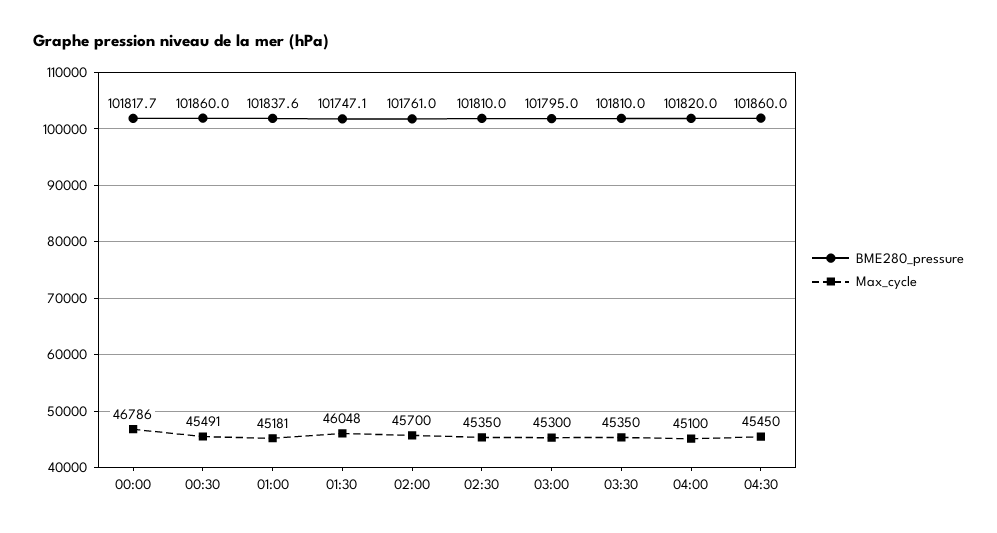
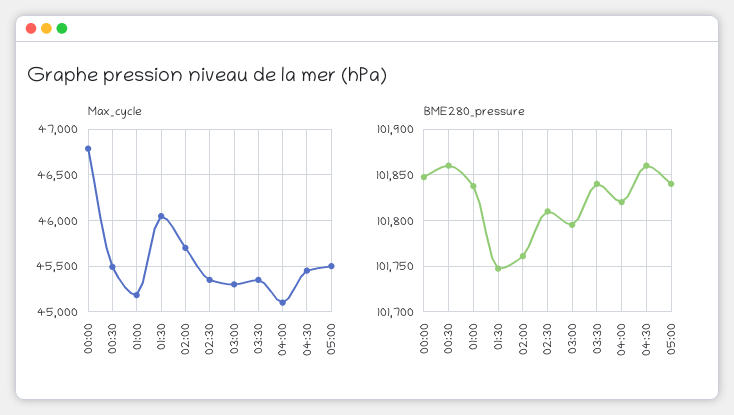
BME280_pressure, 00:00: 101817.7 -> 101850
BME280_pressure, 03:30: 101810 -> 101840
Max_cycle, 05:00: none -> 45500
BME280_pressure, 05:00: none -> 101840

